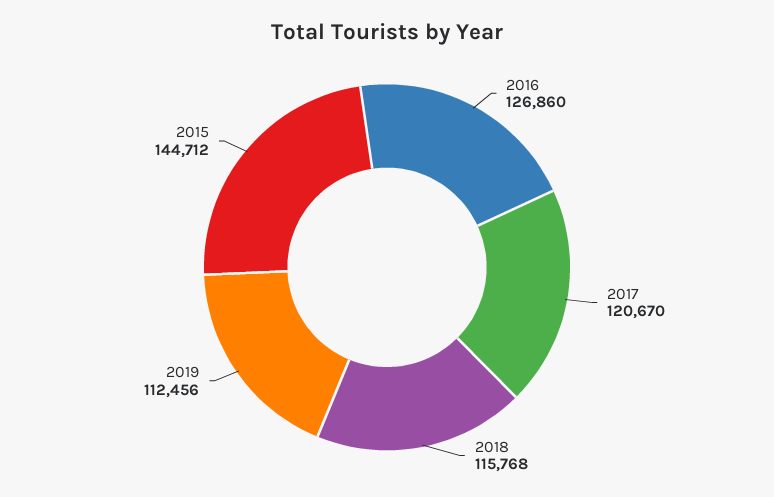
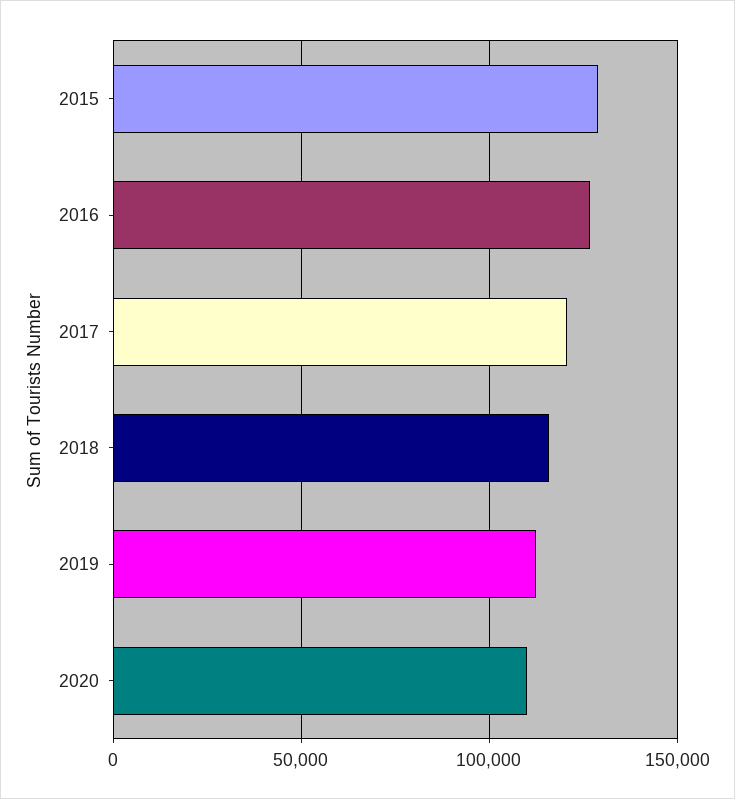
2015: 144712 -> 130000
2020: none -> 110000

